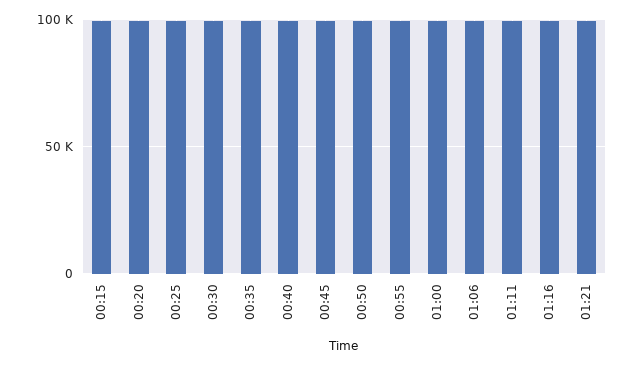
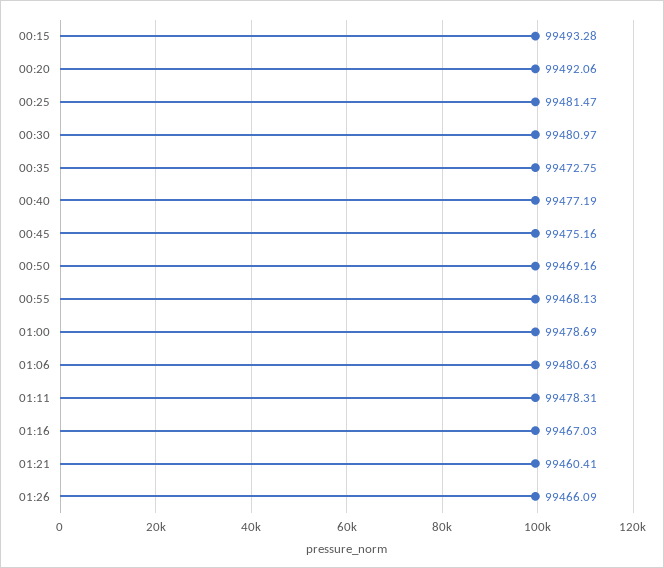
01:26: none -> 99466.09

